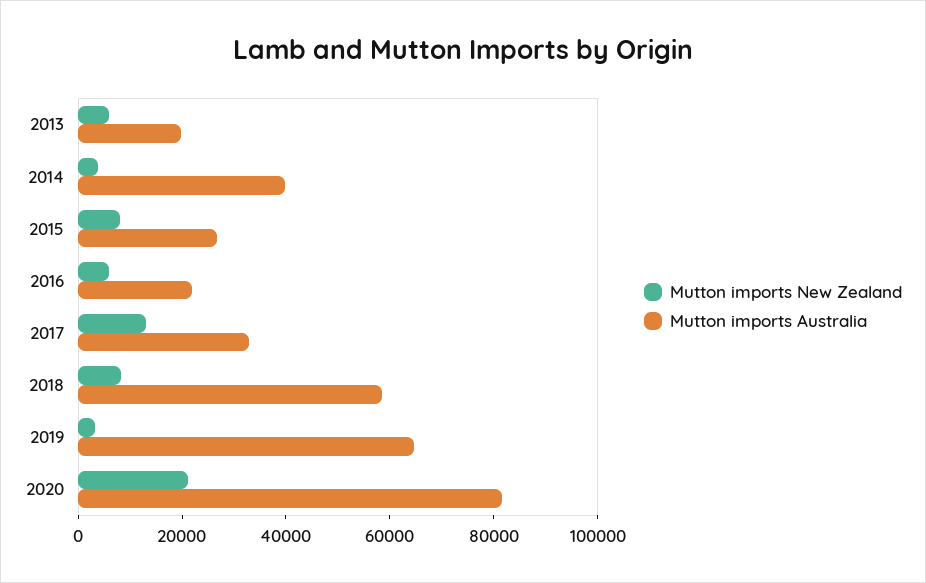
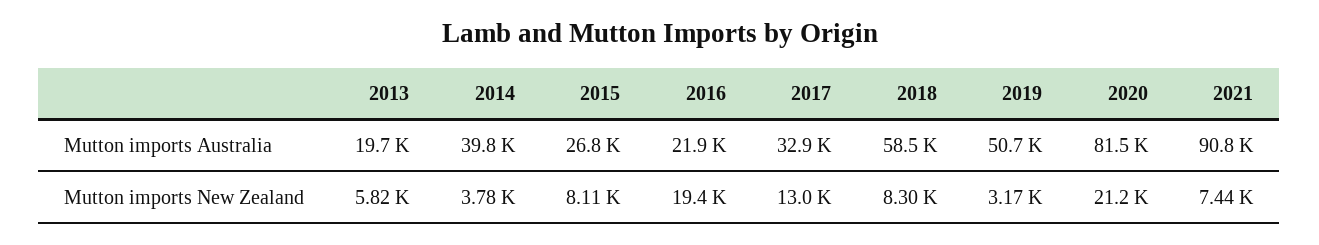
Mutton imports New Zealand, 2016: 5000 -> 19400
Mutton imports Australia, 2019: 65000 -> 50700
Mutton imports Australia, 2021: none -> 90800
Mutton imports New Zealand, 2021: none -> 7440

